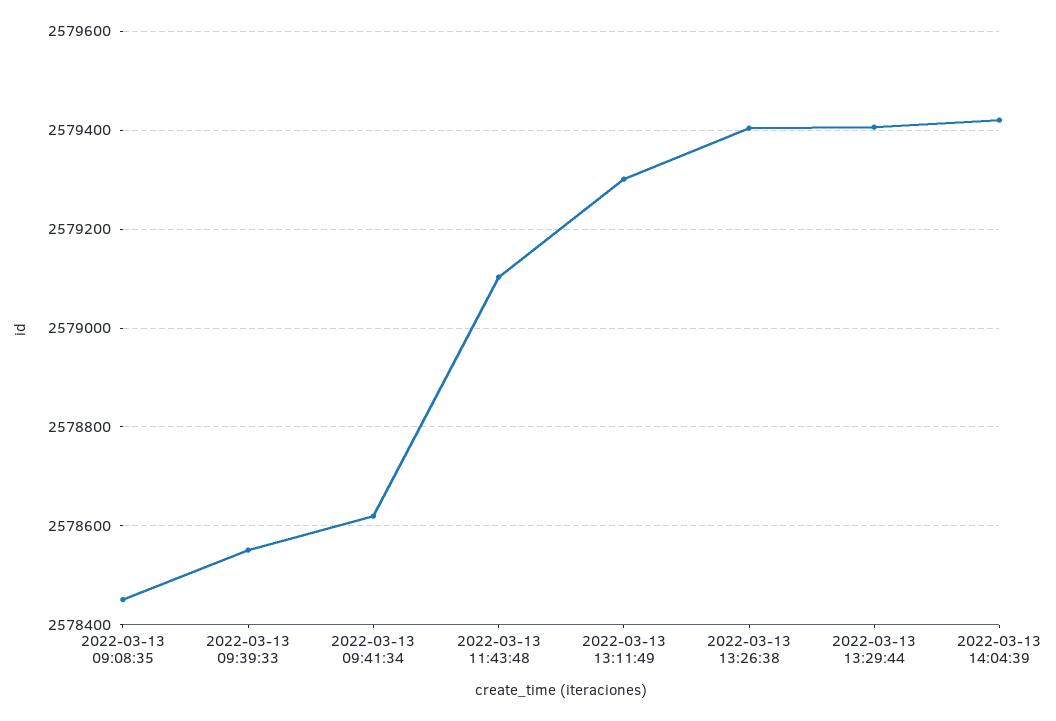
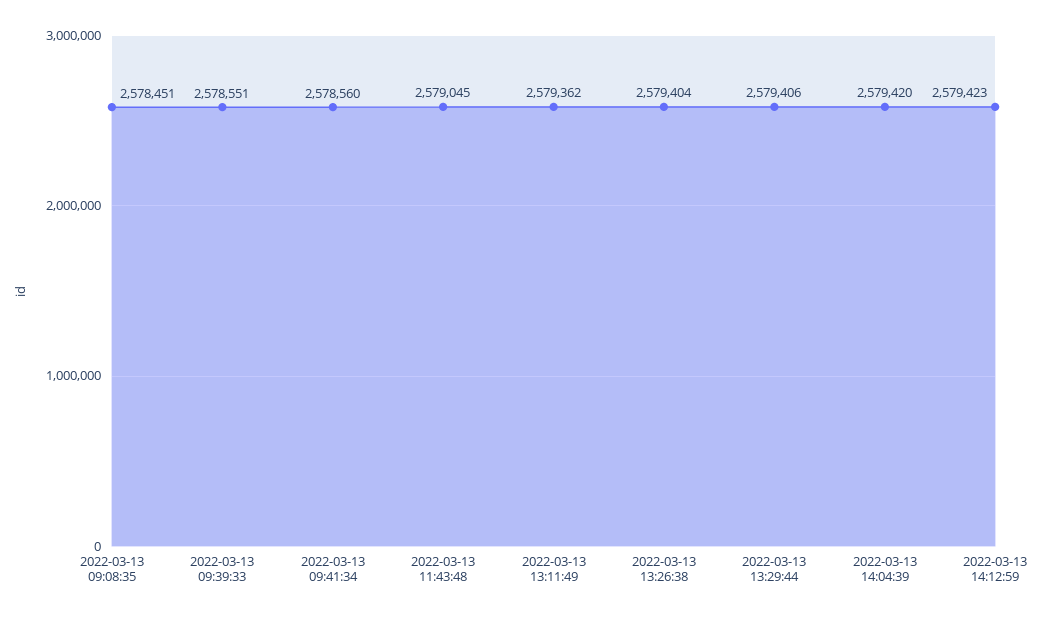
2022-03-13 09:41:34: 2578620 -> 2578560
2022-03-13 11:43:48: 2579100 -> 2579045
2022-03-13 13:11:49: 2579300 -> 2579362
2022-03-13 14:12:59: none -> 2579423

